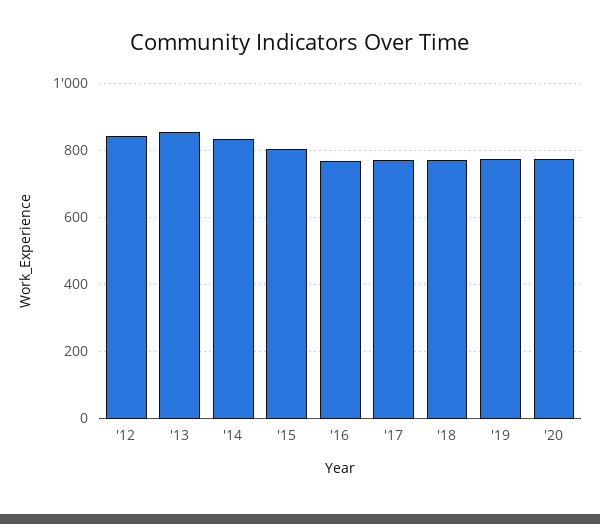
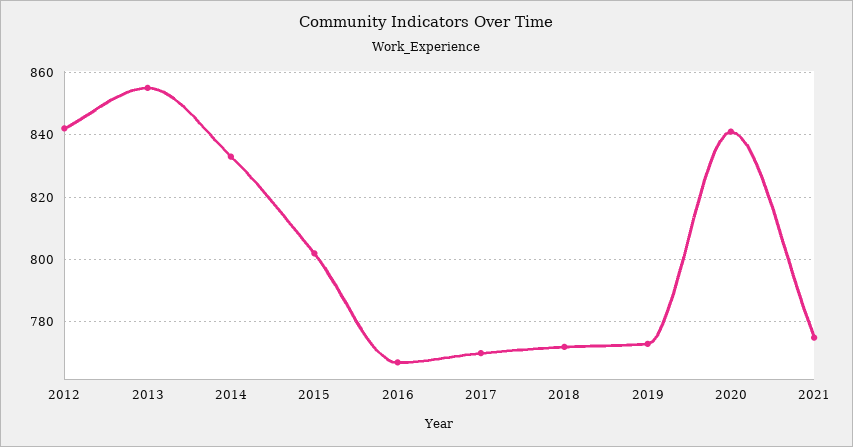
'20: 780 -> 840
2021: none -> 775

